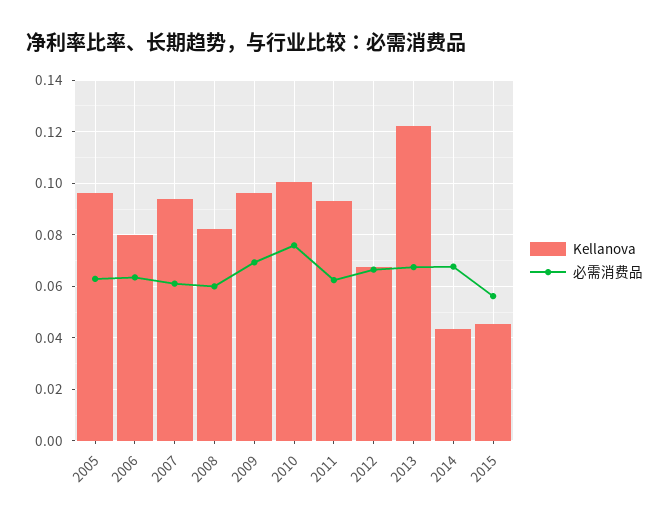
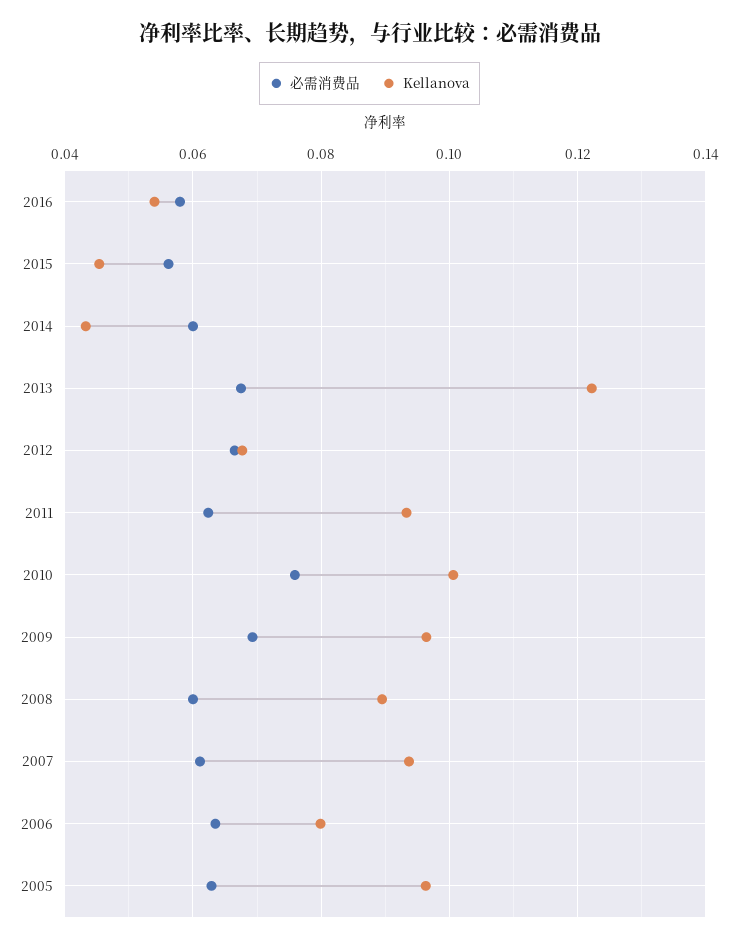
Kellanova, 2008: 0.0825 -> 0.09
必需消费品, 2014: 0.0675 -> 0.06
必需消费品, 2016: none -> 0.058
Kellanova, 2016: none -> 0.054

